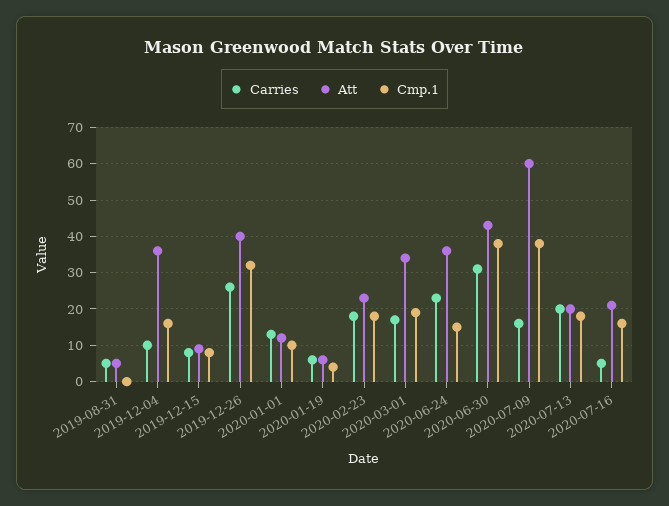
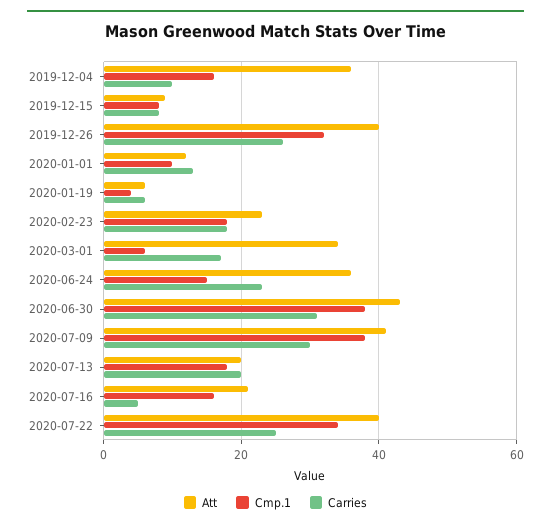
Carries, 2019-08-31: 5 -> none
Att, 2019-08-31: 5 -> none
Cmp.1, 2019-08-31: 0 -> none
Cmp.1, 2020-03-01: 20 -> 5
Carries, 2020-07-09: 15 -> 30
Att, 2020-07-09: 60 -> 40
Att, 2020-07-22: none -> 40
Cmp.1, 2020-07-22: none -> 35
Carries, 2020-07-22: none -> 25

